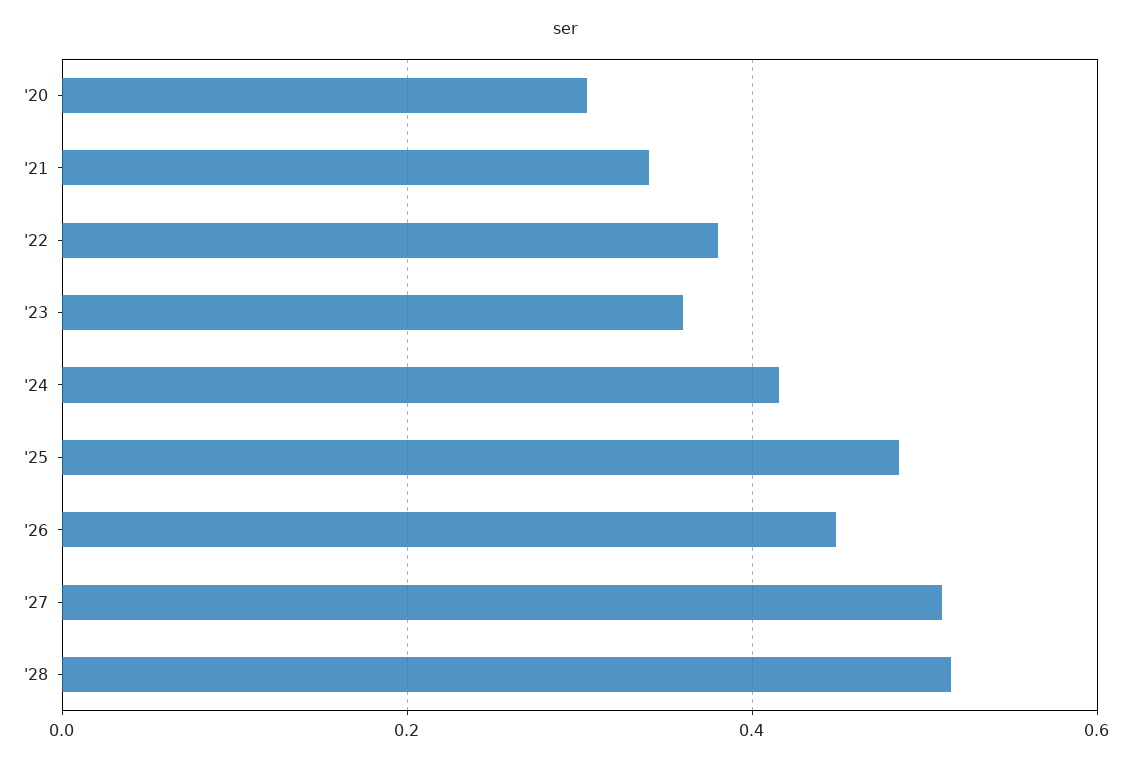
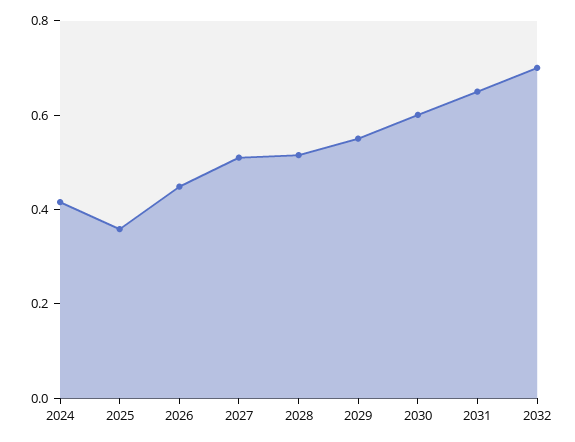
'20: 0.3 -> none
'21: 0.34 -> none
'22: 0.38 -> none
'23: 0.36 -> none
'25: 0.48 -> 0.35
2029: none -> 0.55
2030: none -> 0.6
2031: none -> 0.65
2032: none -> 0.7

